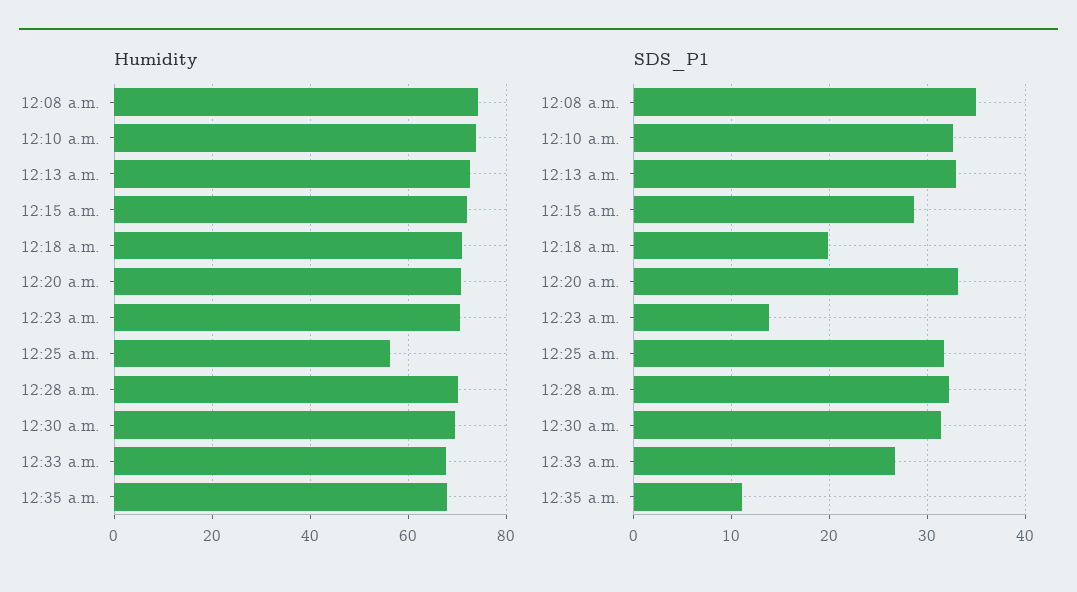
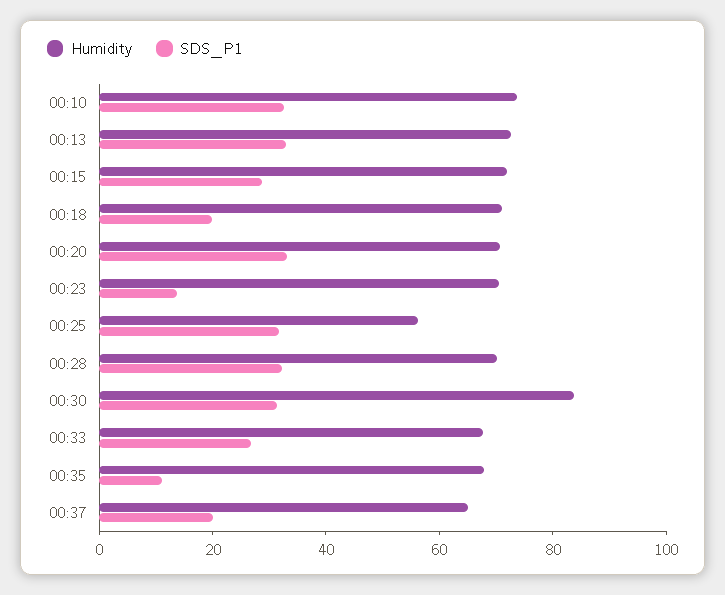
Humidity, 12:08 a.m.: 74 -> none
Humidity, 12:30 a.m.: 70 -> 85
SDS_P1, 12:08 a.m.: 35 -> none
Humidity, 00:37: none -> 65
SDS_P1, 00:37: none -> 20

